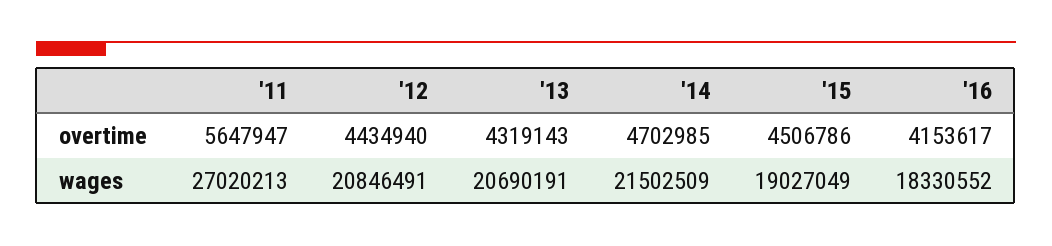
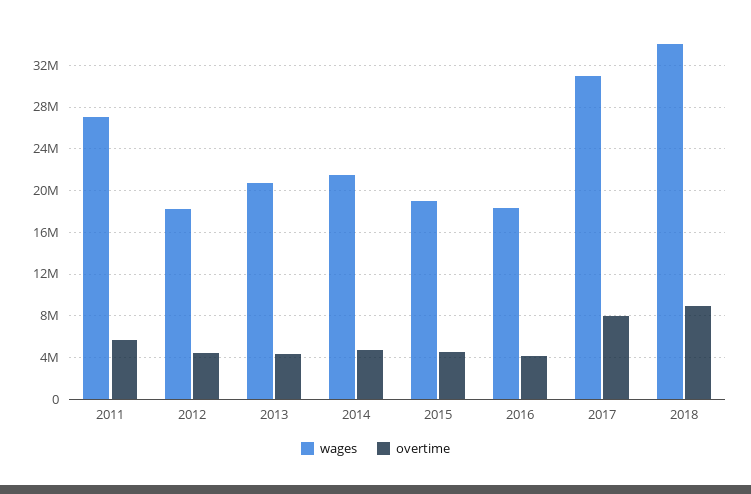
wages, '12: 20846491 -> 18000000
wages, 2017: none -> 31000000
overtime, 2017: none -> 8000000
wages, 2018: none -> 34000000
overtime, 2018: none -> 9000000

